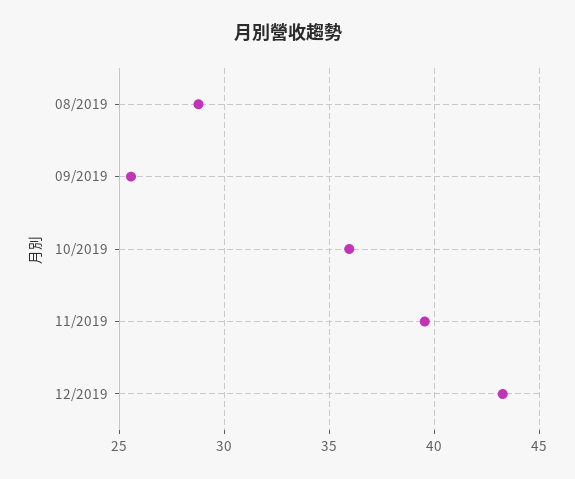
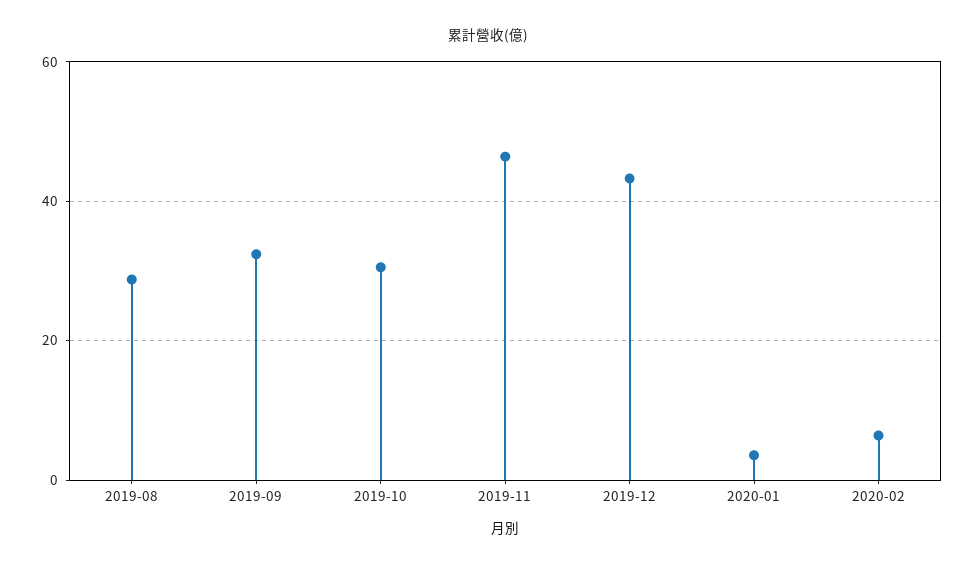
09/2019: 25.5 -> 32
10/2019: 36 -> 30
11/2019: 39.5 -> 46
2020-01: none -> 4
2020-02: none -> 6

